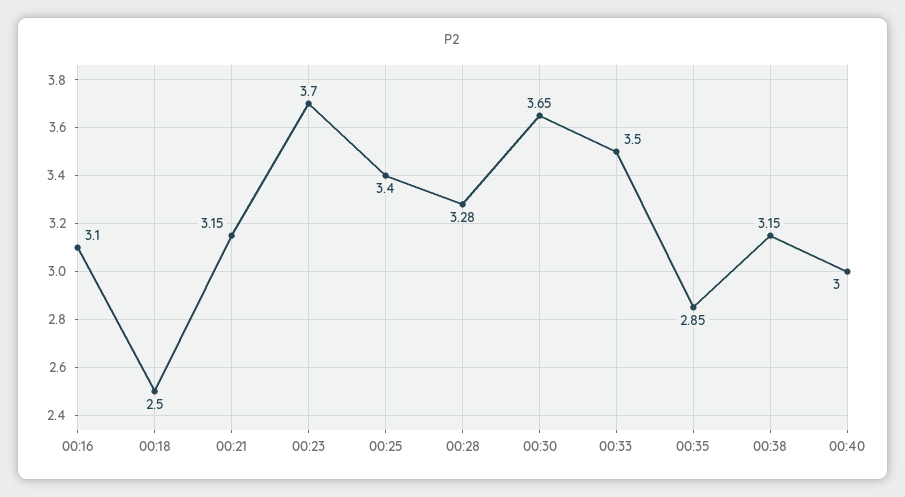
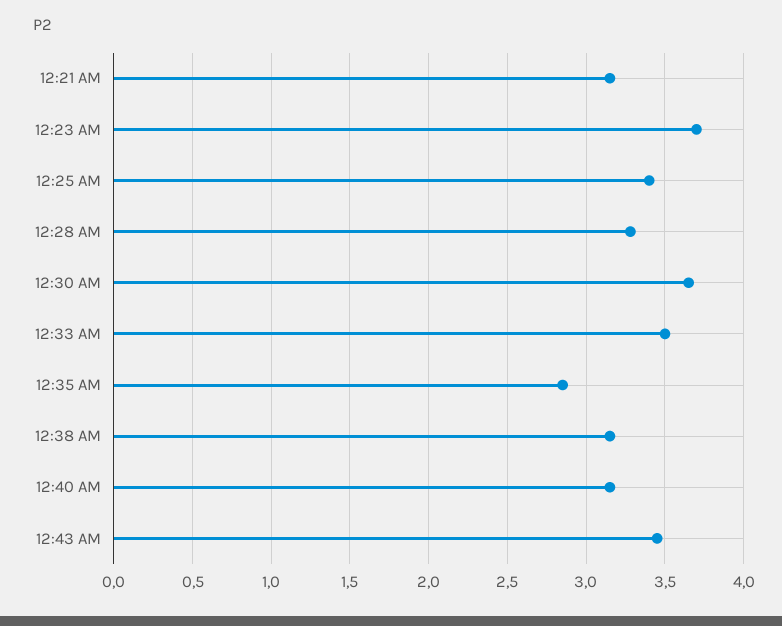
00:16: 3.1 -> none
00:18: 2.5 -> none
00:40: 3 -> 3.15
12:43 AM: none -> 3.45

